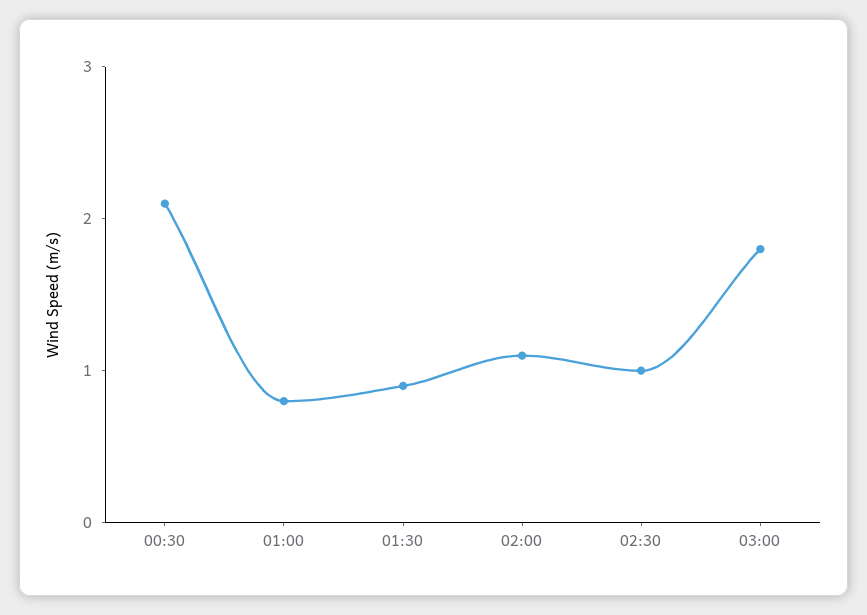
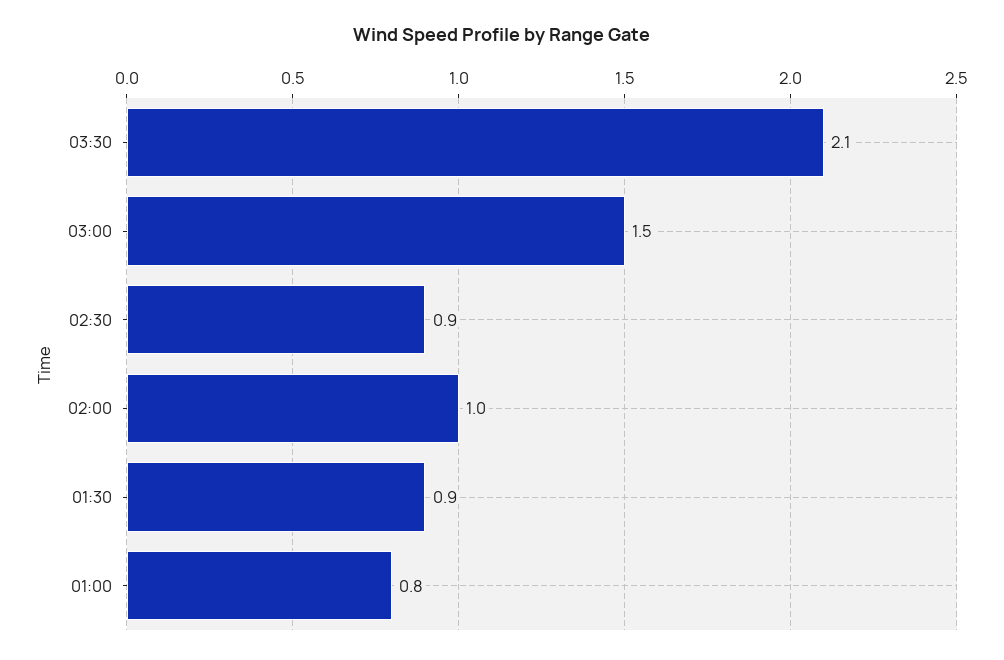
00:30: 2.1 -> none
02:00: 1.1 -> 1
02:30: 1 -> 0.9
03:00: 1.8 -> 1.5
03:30: none -> 2.1

